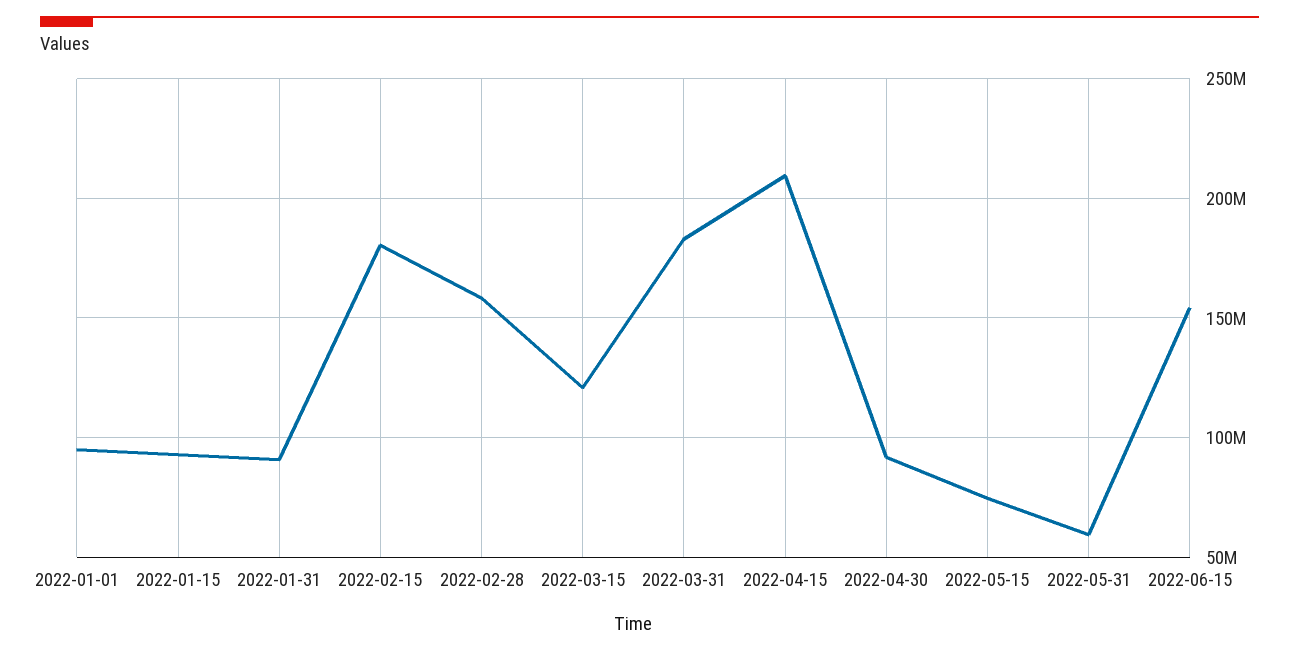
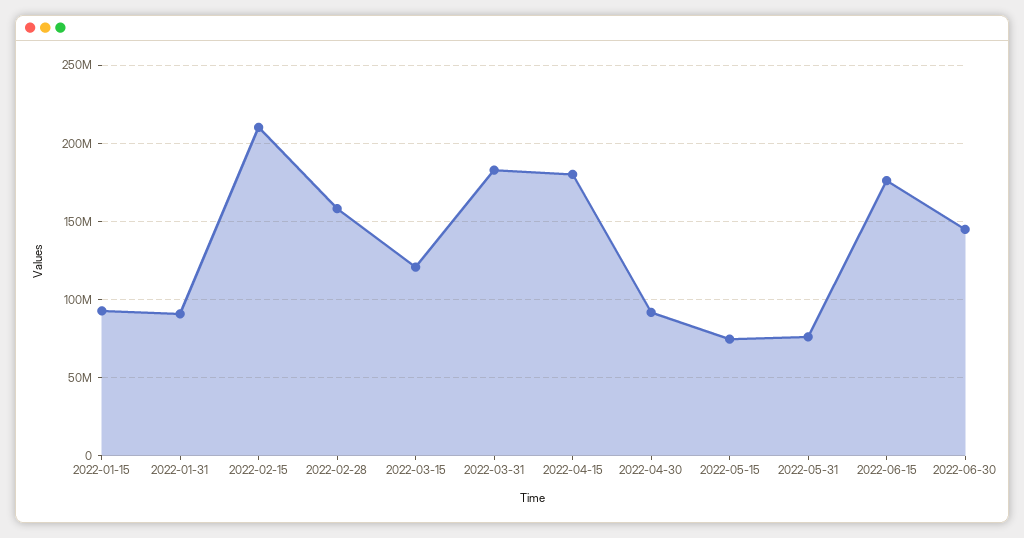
2022-01-01: 95000000 -> none
2022-02-15: 180000000 -> 210000000
2022-04-15: 210000000 -> 180000000
2022-05-31: 60000000 -> 75000000
2022-06-15: 155000000 -> 175000000
2022-06-30: none -> 145000000

